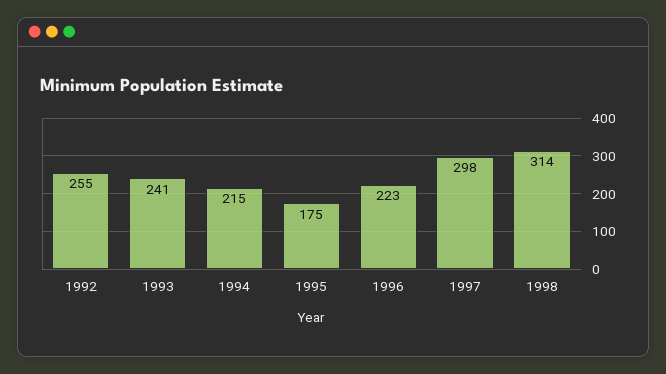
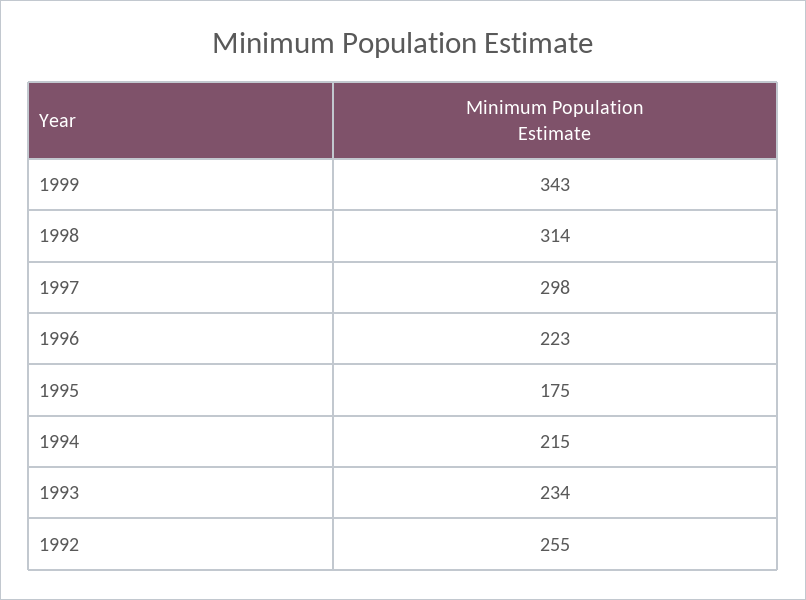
1993: 241 -> 234
1999: none -> 343

